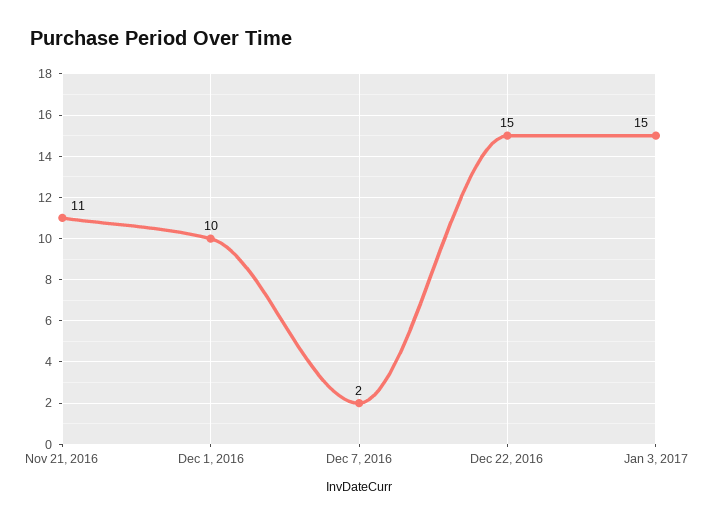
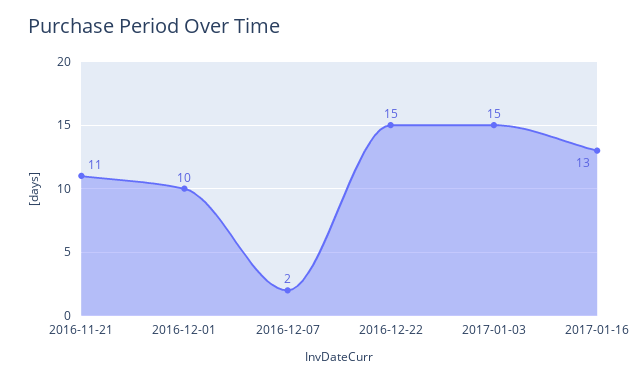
2017-01-16: none -> 13

